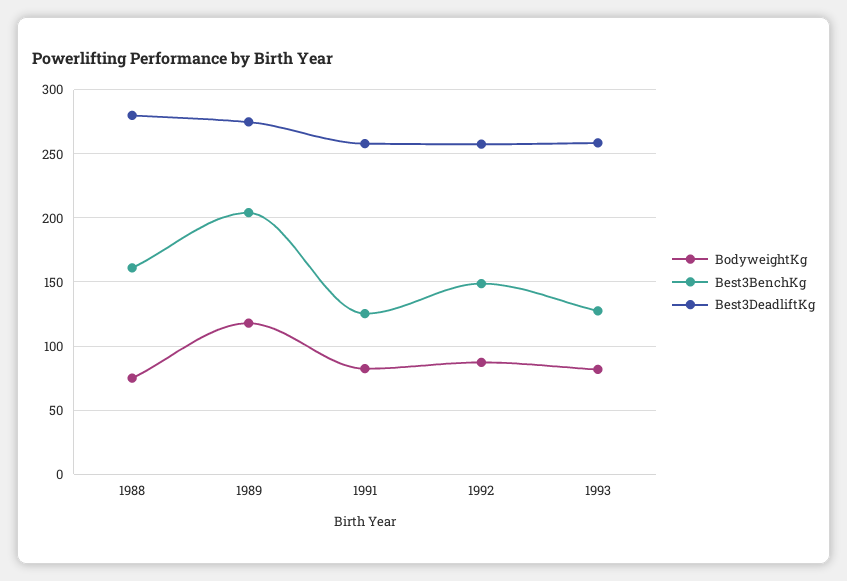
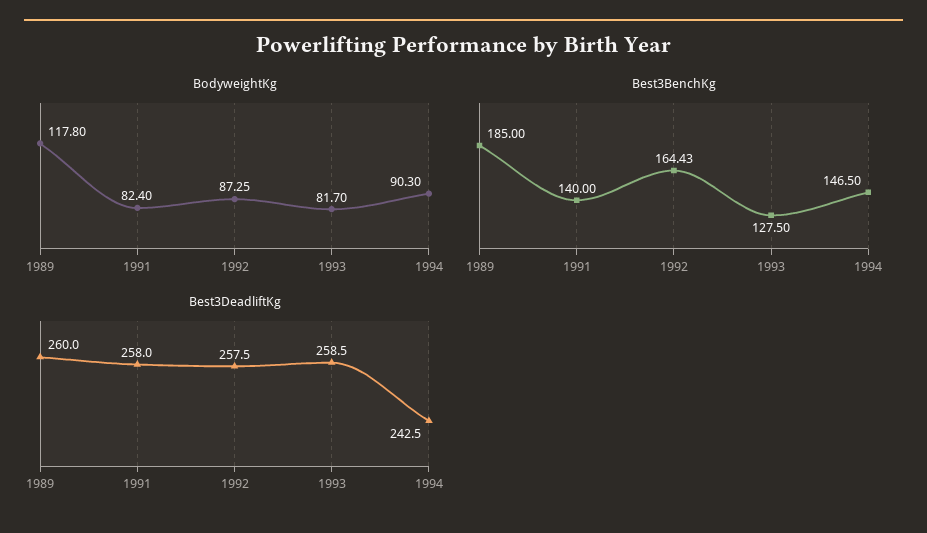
BodyweightKg, 1988: 75 -> none
Best3BenchKg, 1988: 160 -> none
Best3DeadliftKg, 1988: 280 -> none
Best3BenchKg, 1989: 205 -> 185
Best3DeadliftKg, 1989: 275 -> 260
Best3BenchKg, 1991: 125 -> 140
Best3BenchKg, 1992: 150 -> 164.43
BodyweightKg, 1994: none -> 90.3
Best3BenchKg, 1994: none -> 146.5
Best3DeadliftKg, 1994: none -> 242.5

